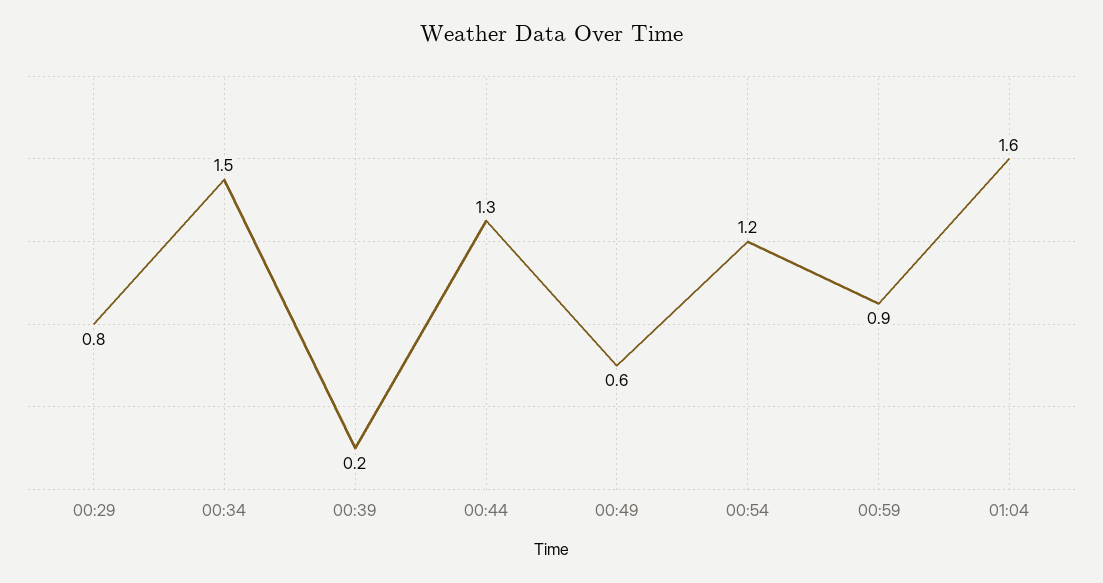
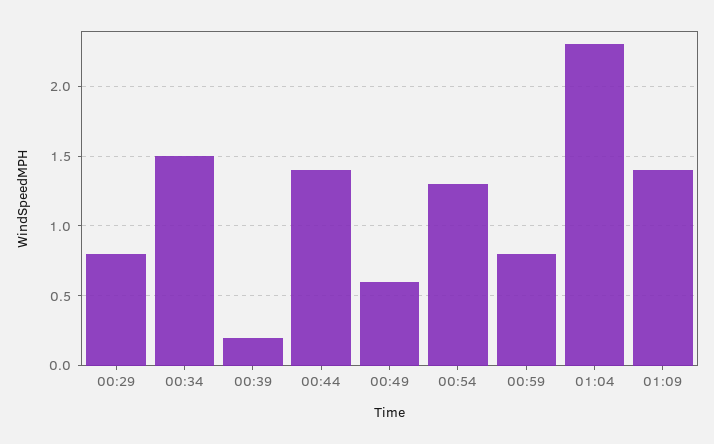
00:44: 1.3 -> 1.4
00:54: 1.2 -> 1.3
00:59: 0.9 -> 0.8
01:04: 1.6 -> 2.3
01:09: none -> 1.4

